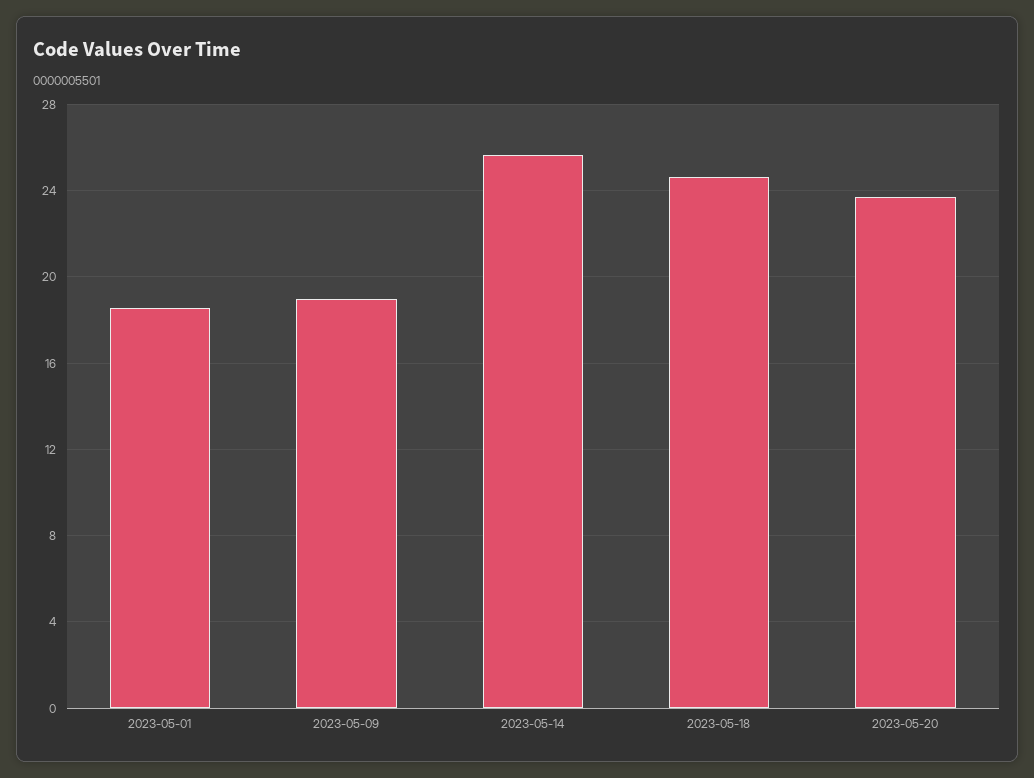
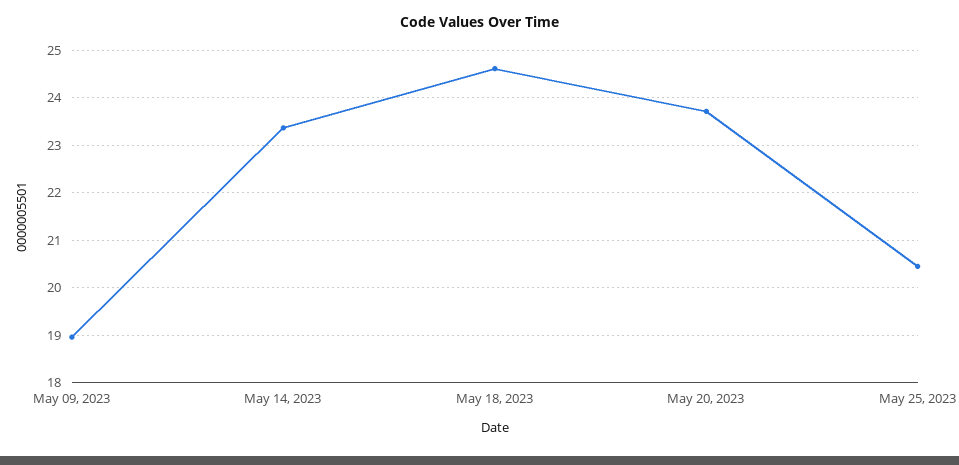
2023-05-01: 18.5 -> none
2023-05-14: 25.5 -> 23.4
May 25, 2023: none -> 20.4

